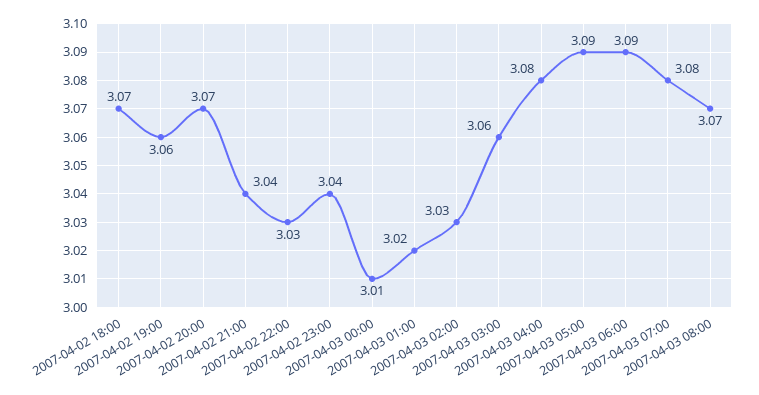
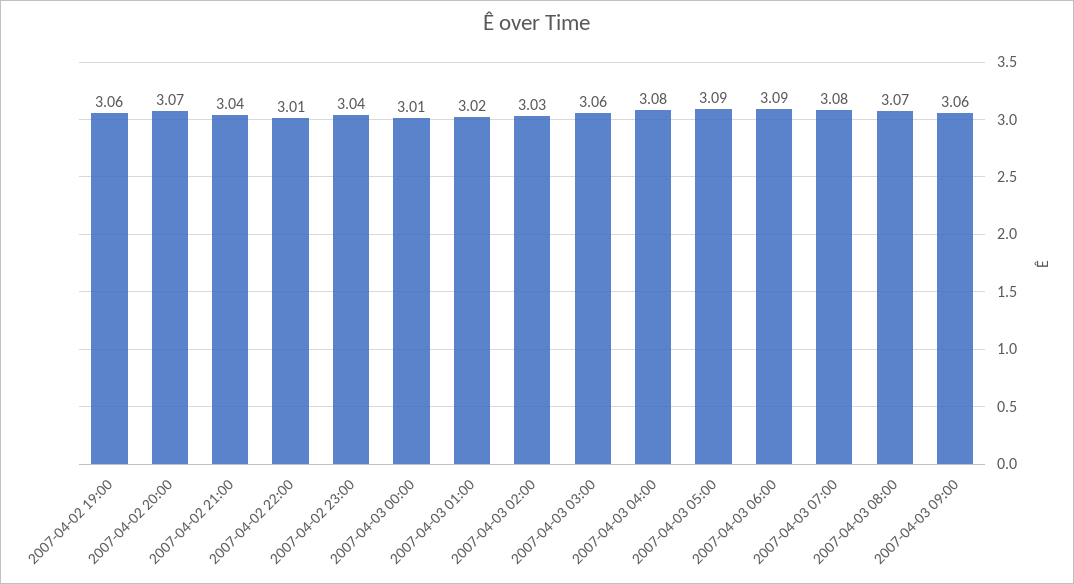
2007-04-02 18:00: 3.07 -> none
2007-04-02 22:00: 3.03 -> 3.01
2007-04-03 09:00: none -> 3.06

